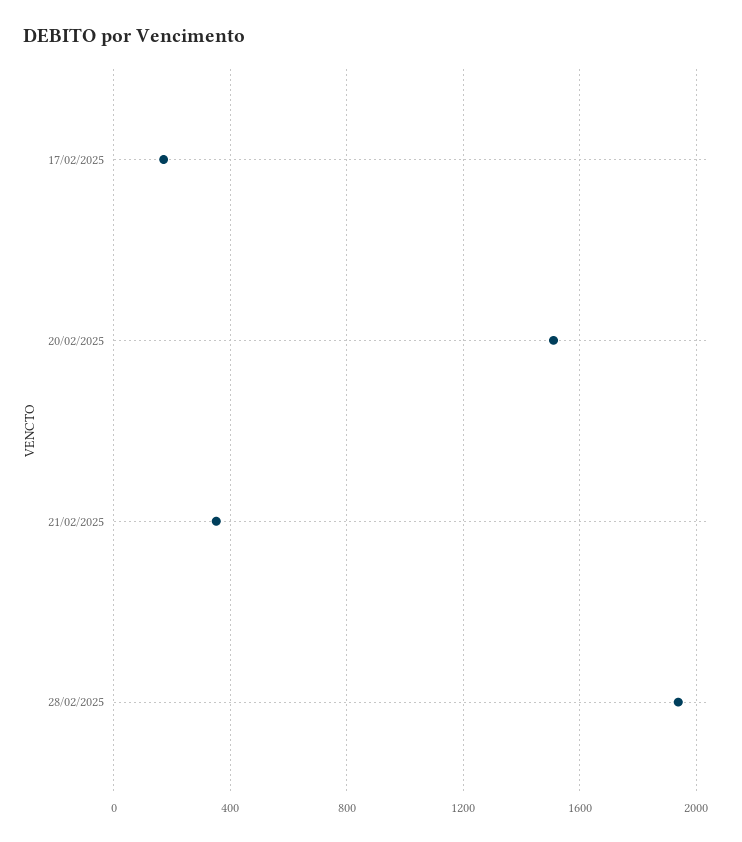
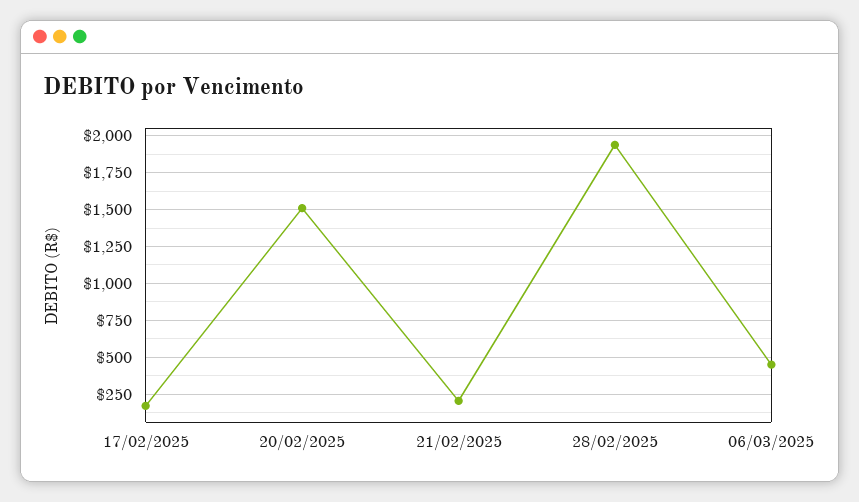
21/02/2025: 350 -> 200
06/03/2025: none -> 450

